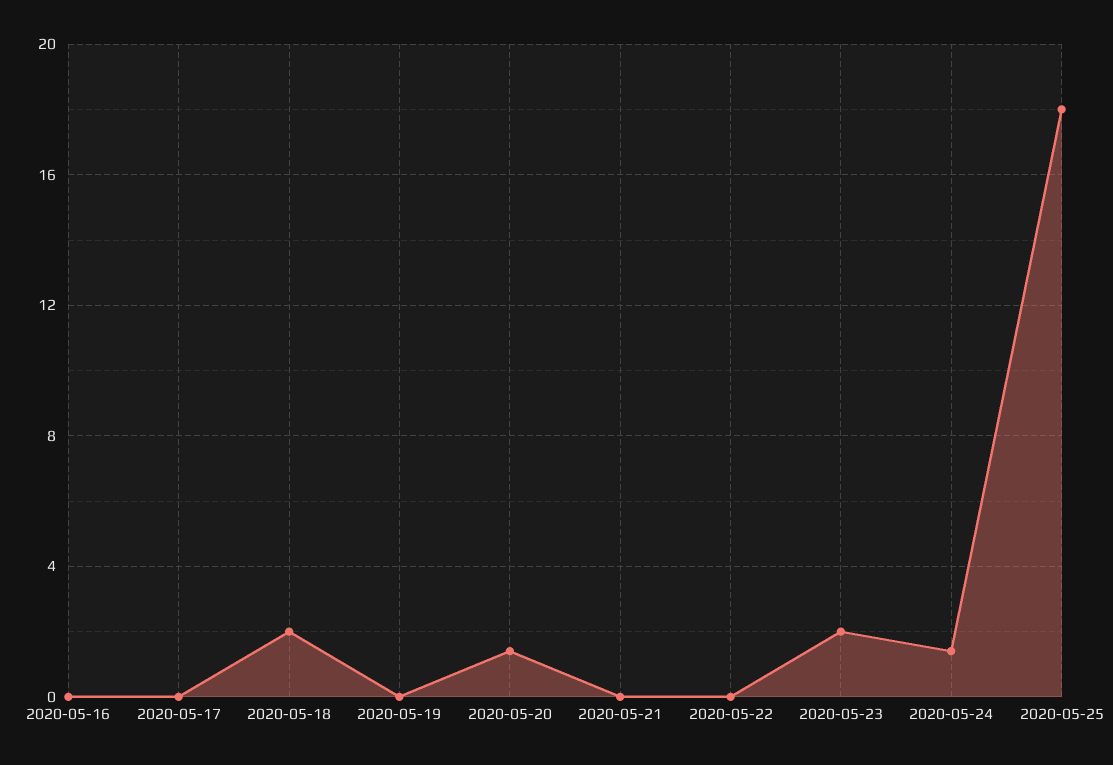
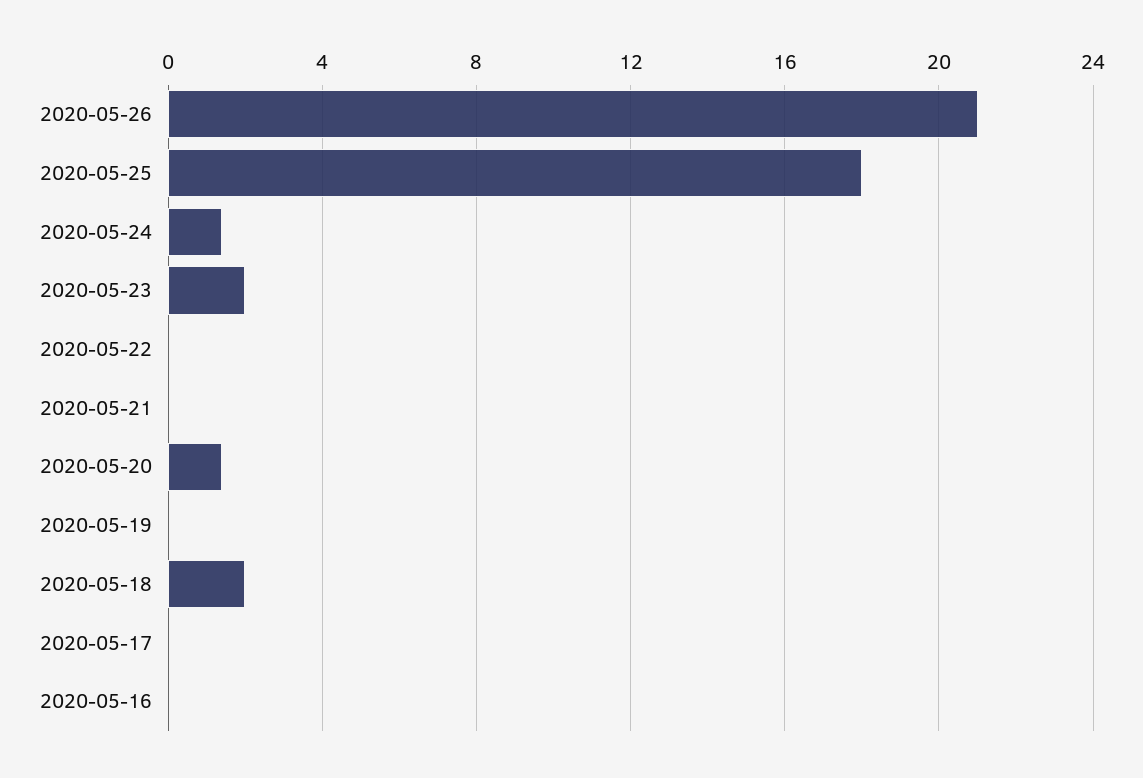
2020-05-26: none -> 21

